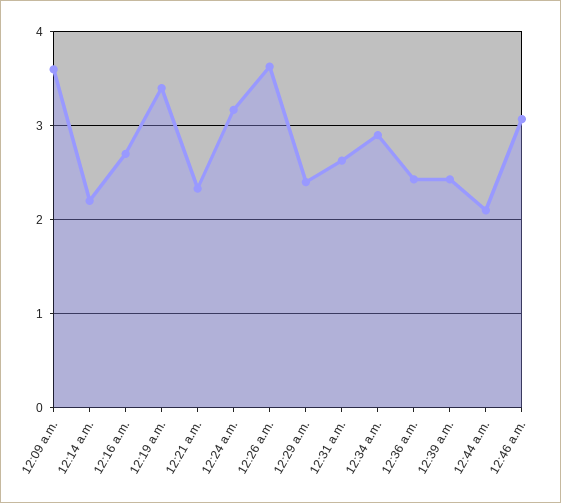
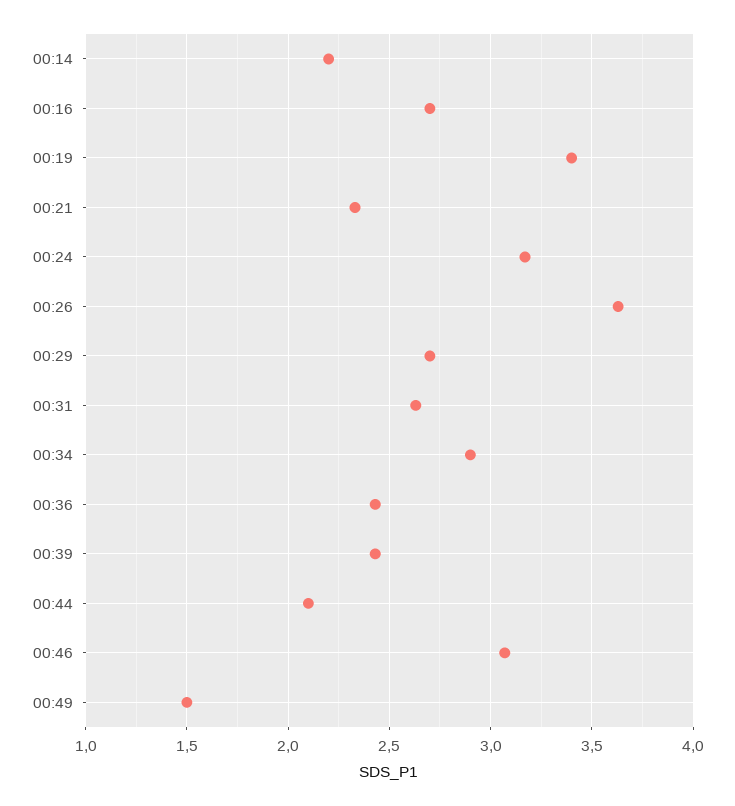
12:09 a.m.: 3.6 -> none
12:29 a.m.: 2.4 -> 2.7
00:49: none -> 1.5

